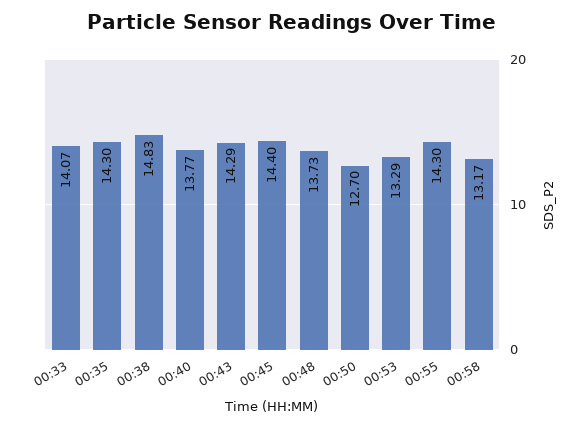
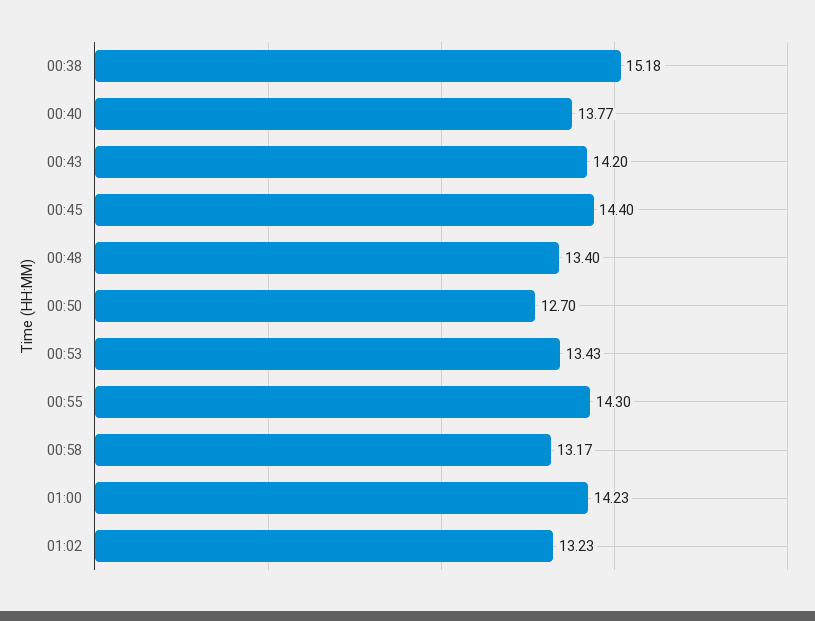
00:33: 14.07 -> none
00:35: 14.3 -> none
00:38: 14.83 -> 15.18
00:43: 14.29 -> 14.2
00:48: 13.73 -> 13.4
00:53: 13.29 -> 13.43
01:00: none -> 14.23
01:02: none -> 13.23

